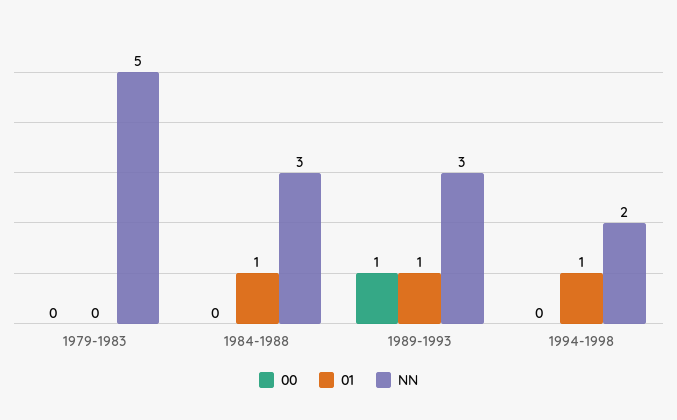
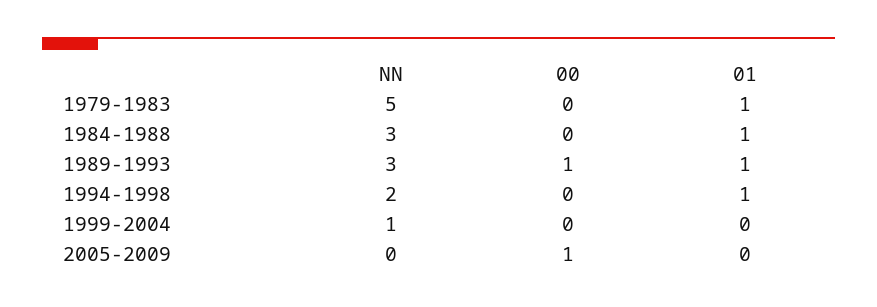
01, 1979-1983: 0 -> 1
NN, 1999-2004: none -> 1
00, 1999-2004: none -> 0
01, 1999-2004: none -> 0
NN, 2005-2009: none -> 0
00, 2005-2009: none -> 1
01, 2005-2009: none -> 0

